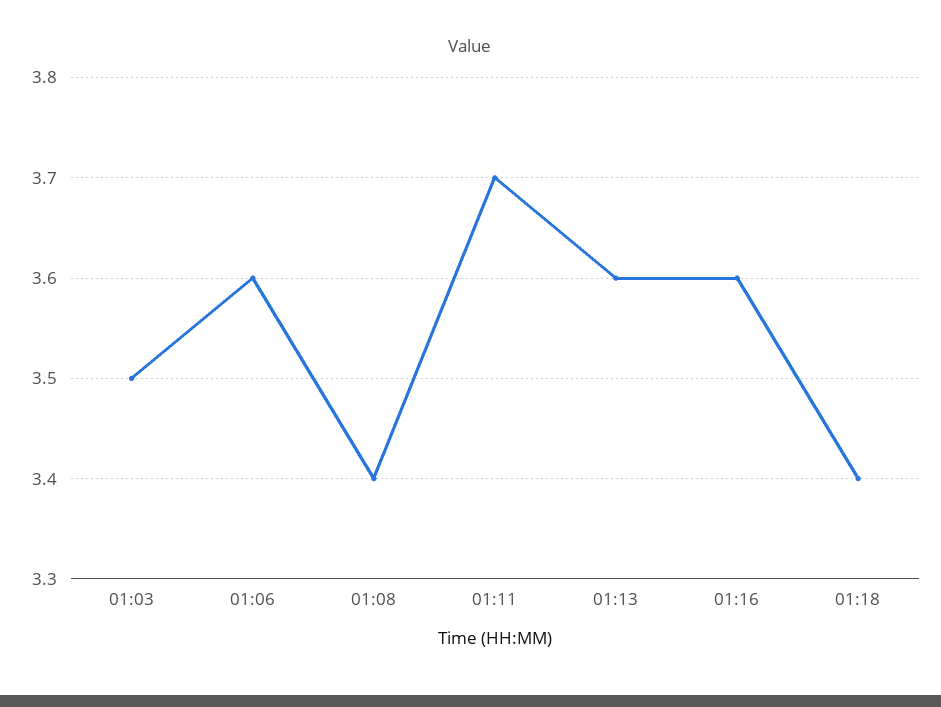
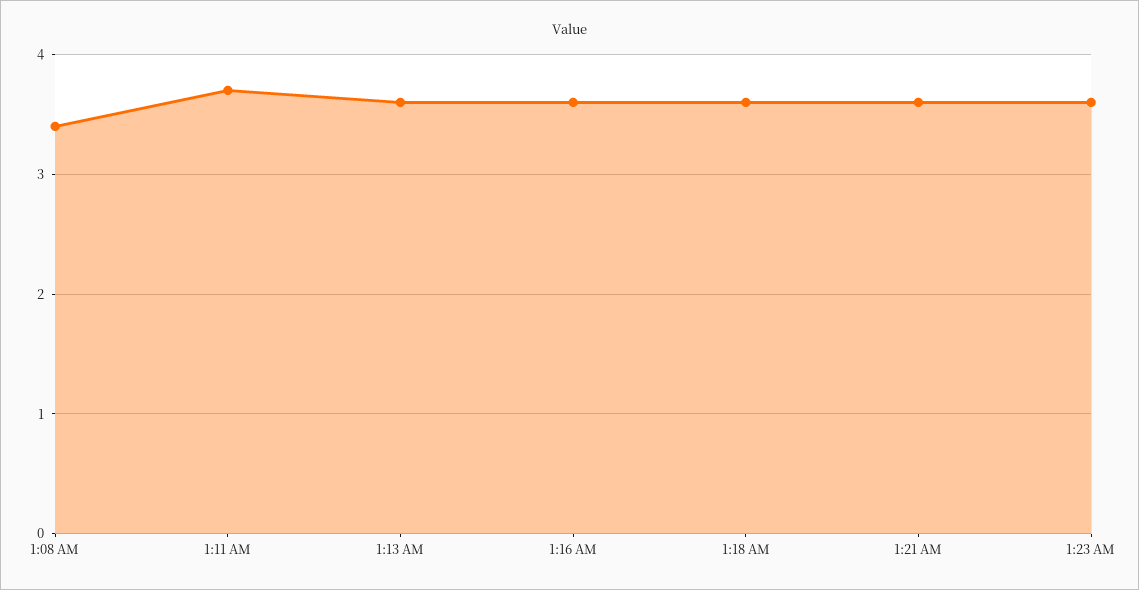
01:03: 3.5 -> none
01:06: 3.6 -> none
01:18: 3.4 -> 3.6
1:21 AM: none -> 3.6
1:23 AM: none -> 3.6

